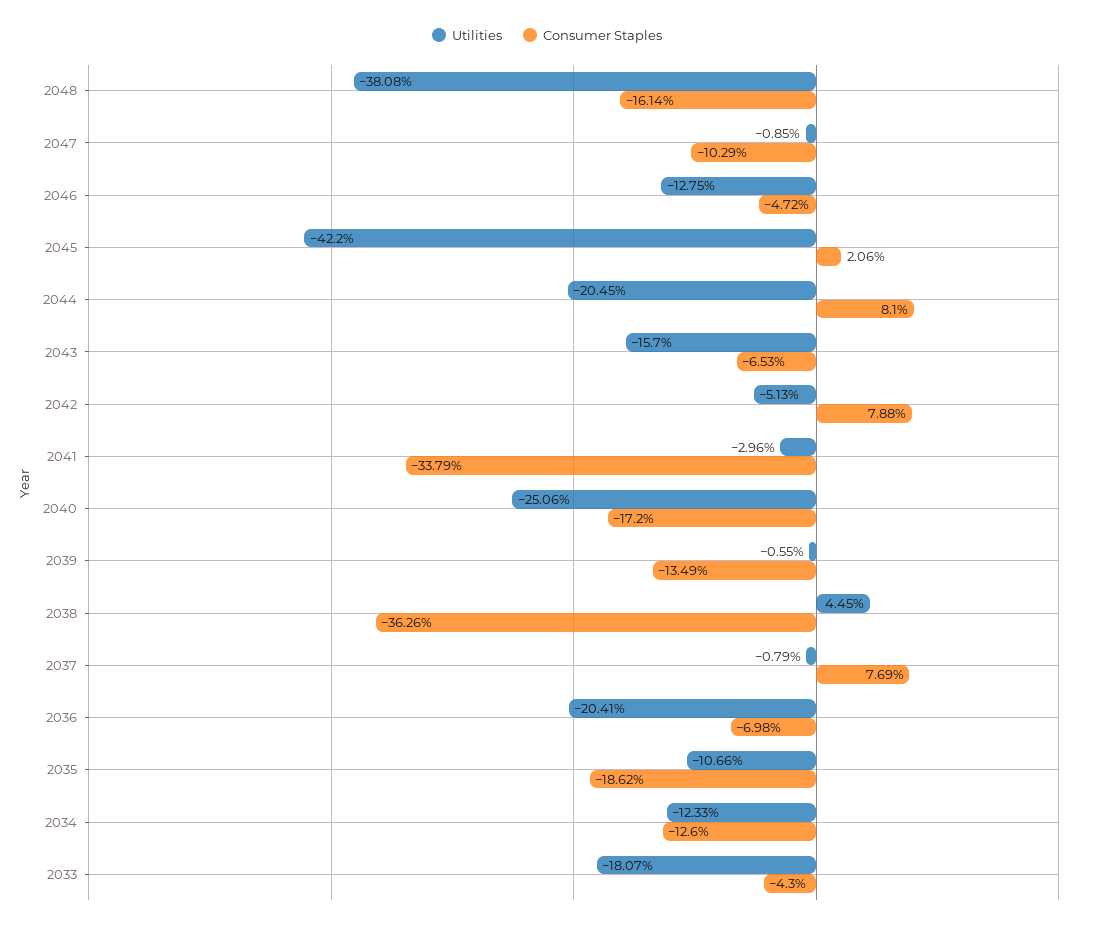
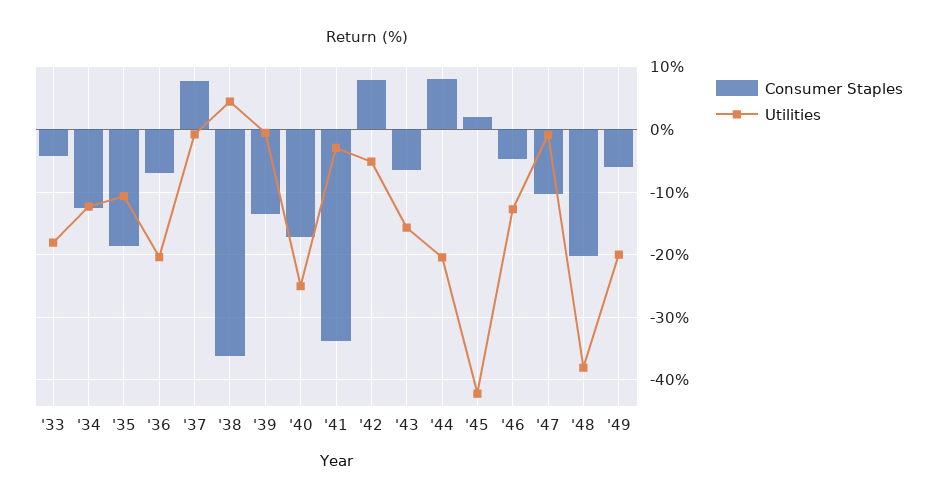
Consumer Staples, 2048: -16.14 -> -20
Consumer Staples, '49: none -> -6
Utilities, '49: none -> -20

